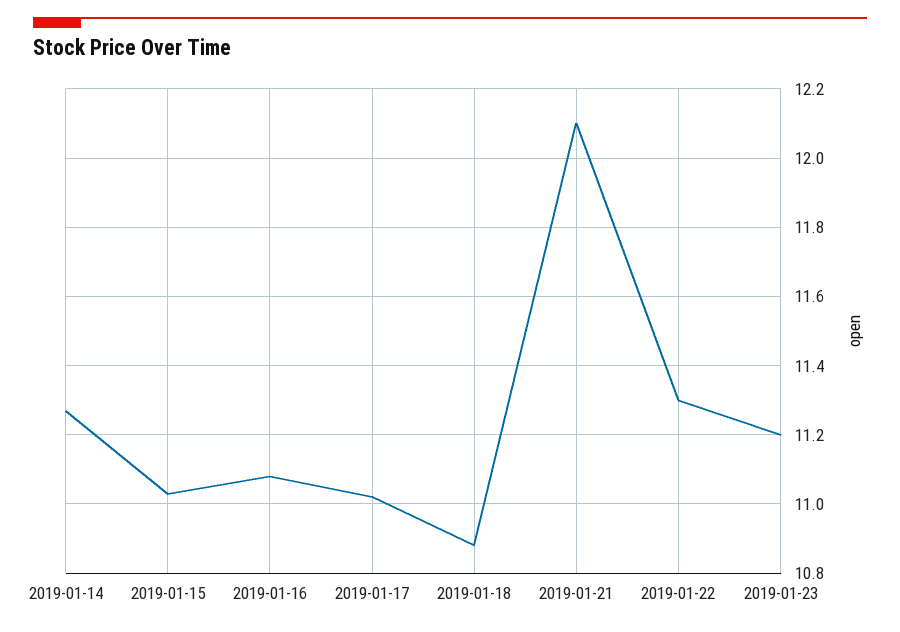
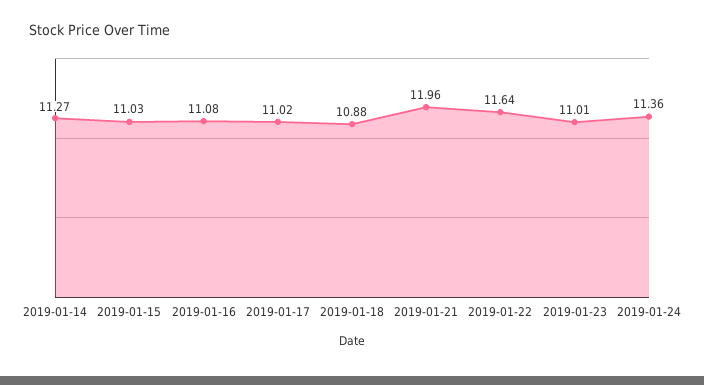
2019-01-21: 12.1 -> 11.96
2019-01-22: 11.3 -> 11.64
2019-01-23: 11.2 -> 11.01
2019-01-24: none -> 11.36

